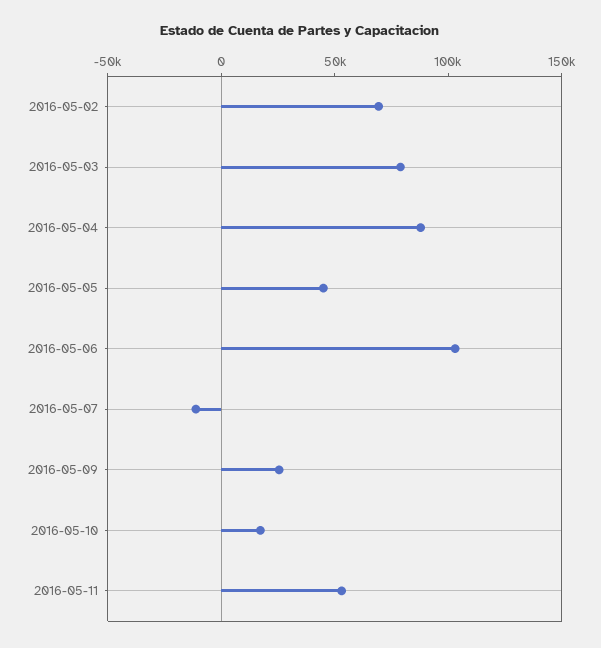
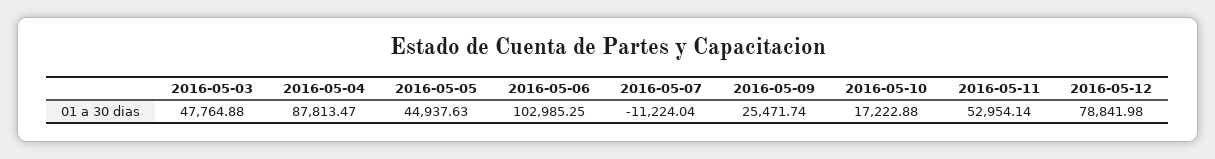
2016-05-02: 70000 -> none
2016-05-03: 80000 -> 47764.88
2016-05-12: none -> 78841.98

